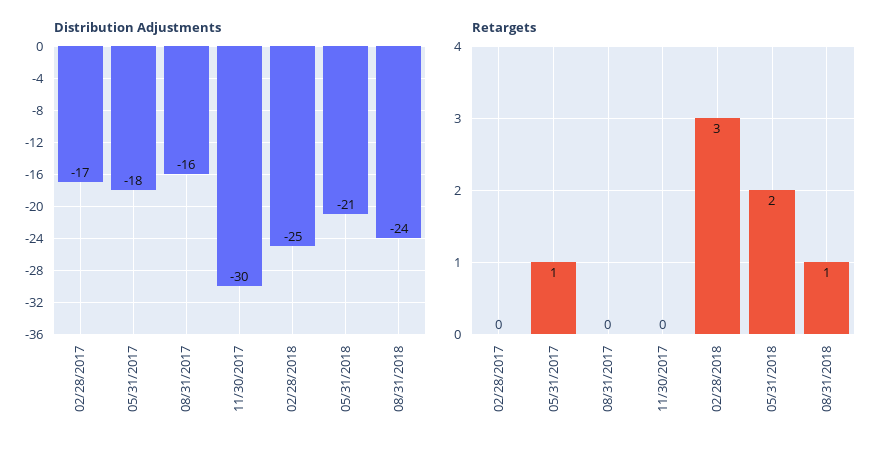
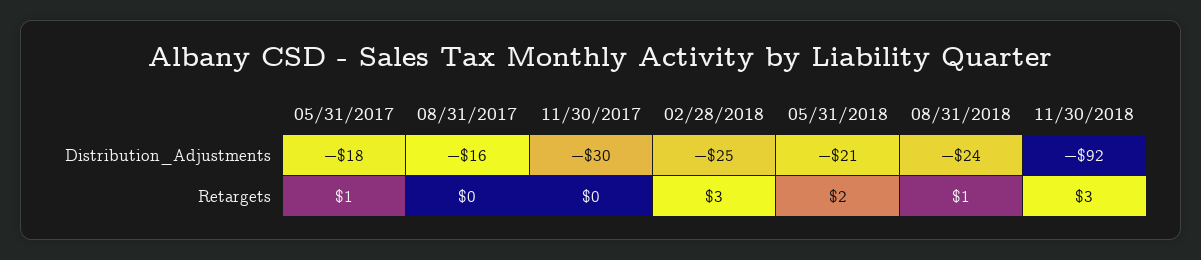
Distribution Adjustments, 02/28/2017: -17 -> none
Retargets, 02/28/2017: 0 -> none
Distribution Adjustments, 11/30/2018: none -> -92
Retargets, 11/30/2018: none -> 3

